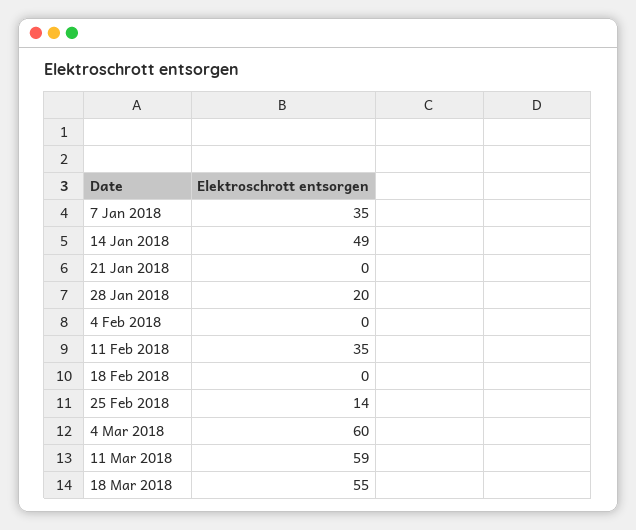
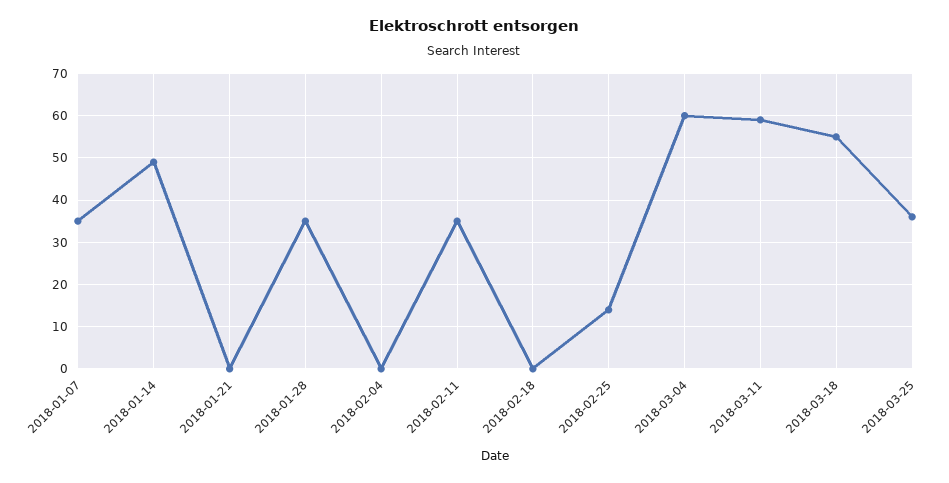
28 Jan 2018: 20 -> 35
2018-03-25: none -> 35

